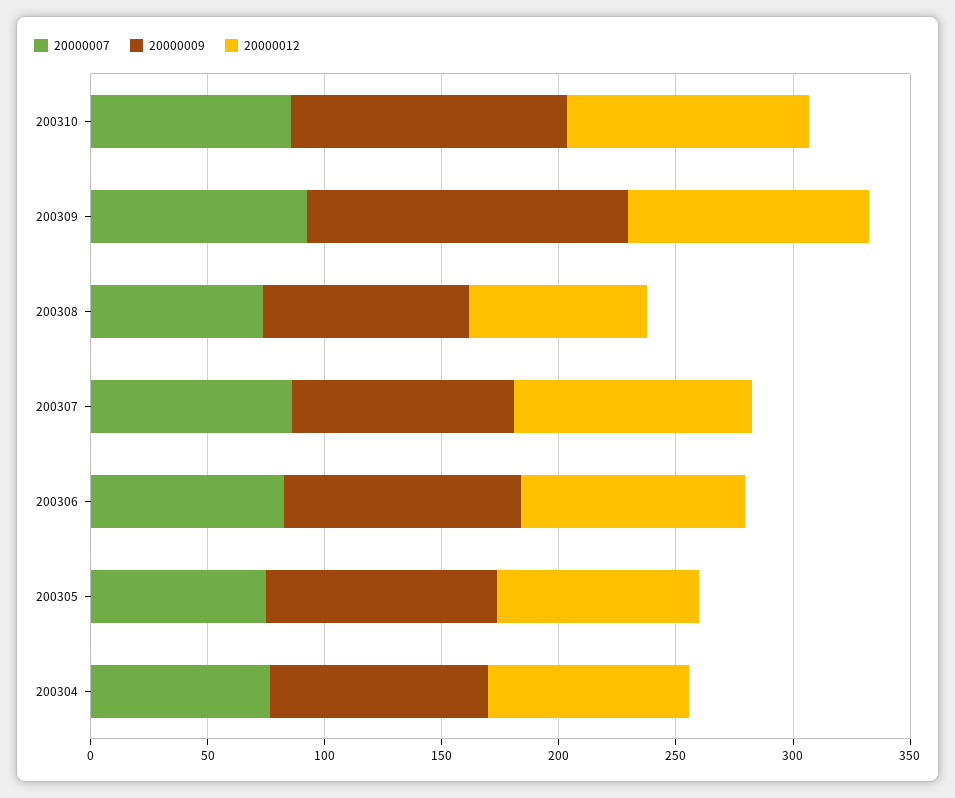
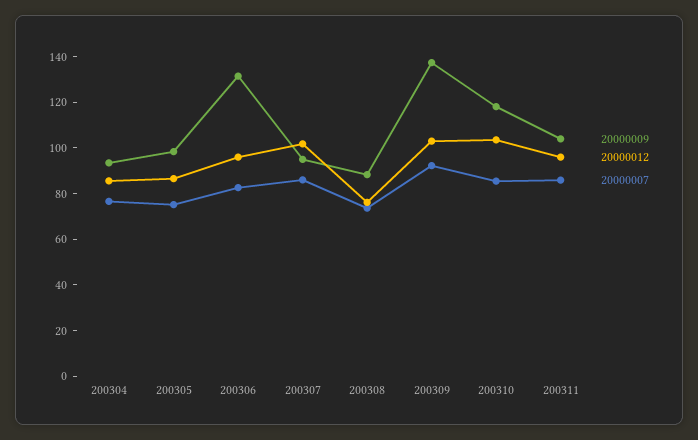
20000009, 200306: 100 -> 130
20000009, 200311: none -> 105
20000012, 200311: none -> 95
20000007, 200311: none -> 85

